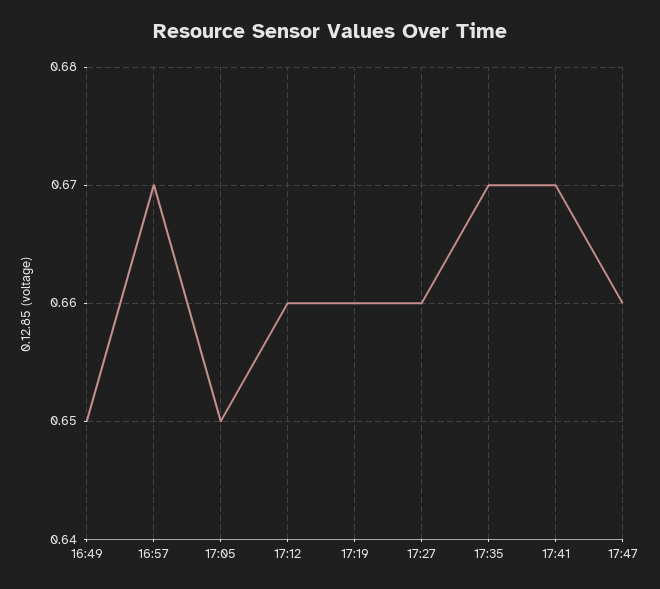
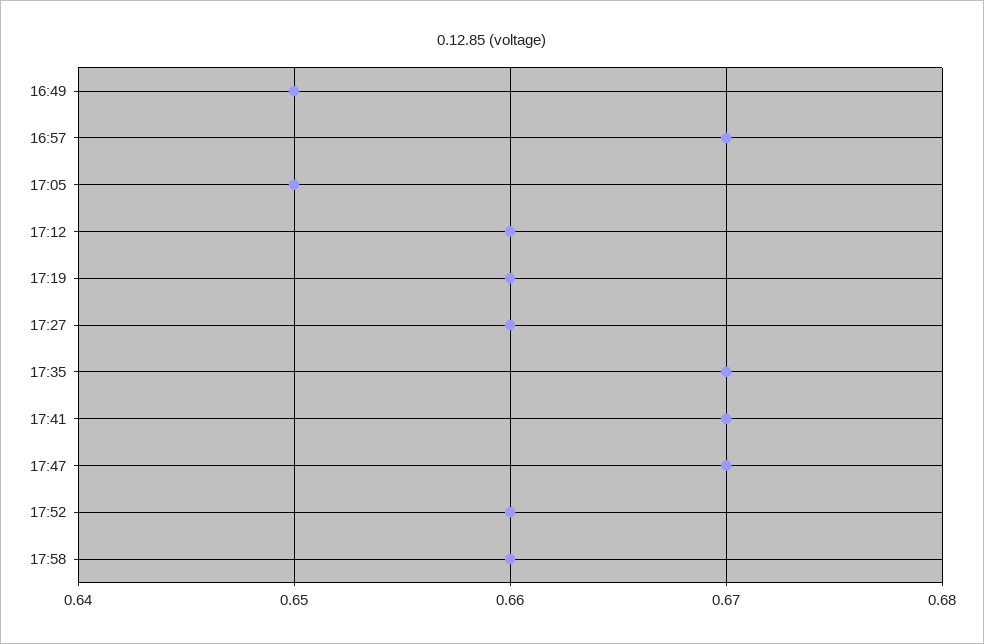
17:47: 0.66 -> 0.67
17:52: none -> 0.66
17:58: none -> 0.66

